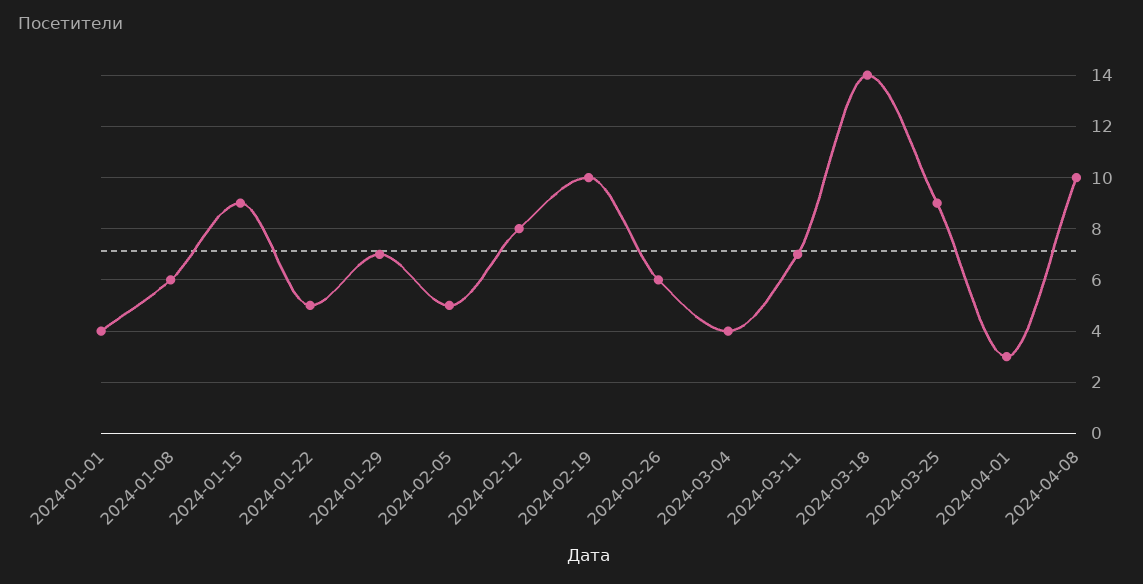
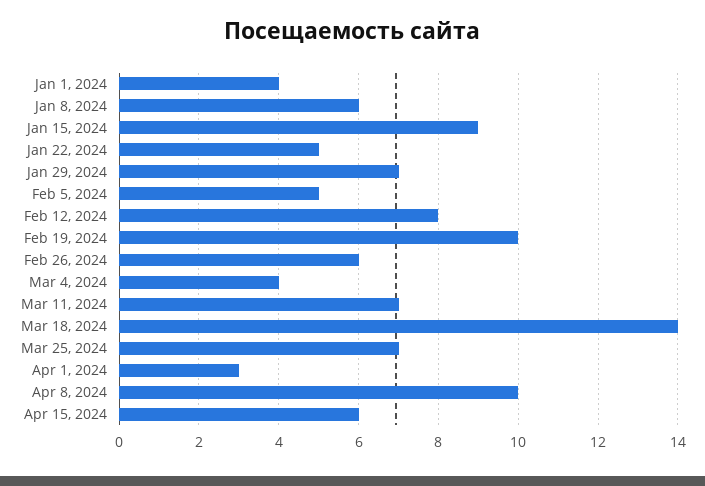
2024-03-25: 9 -> 7
Apr 15, 2024: none -> 6

